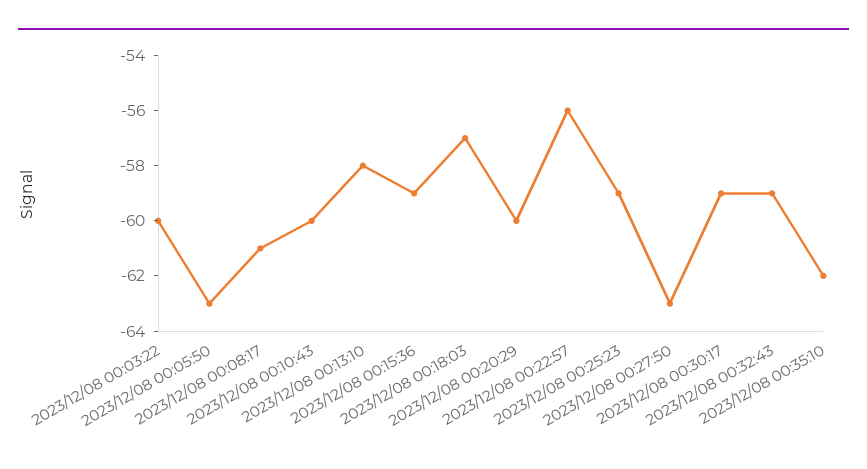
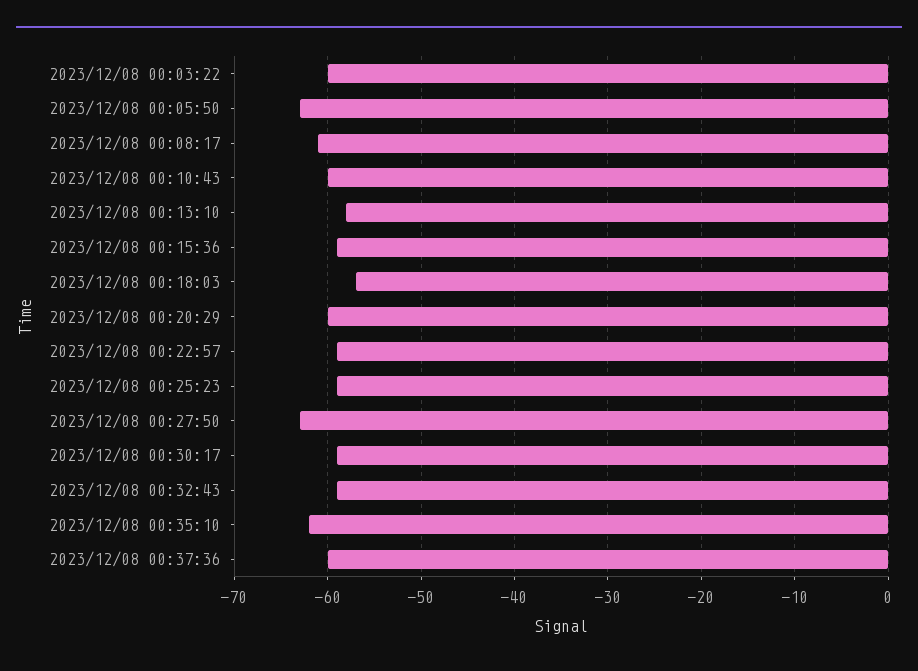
2023/12/08 00:22:57: -56 -> -59
2023/12/08 00:37:36: none -> -60

